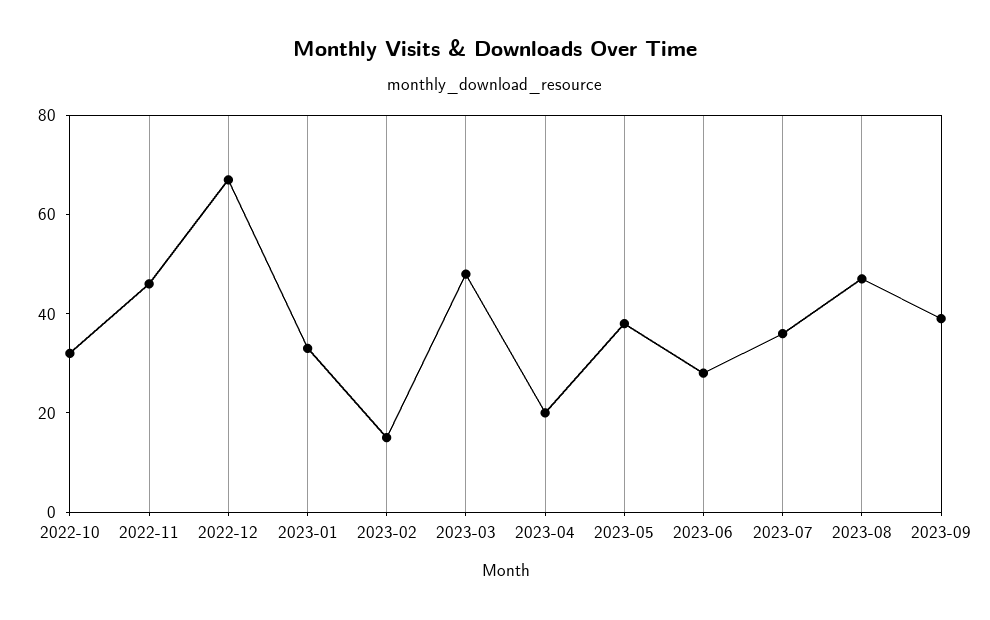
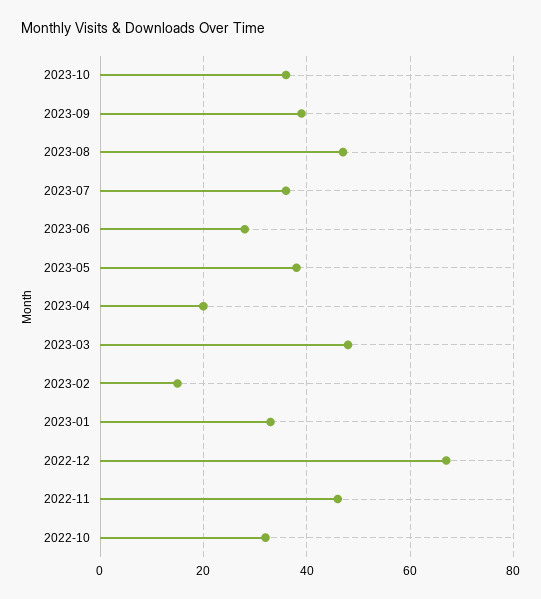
2023-10: none -> 35

